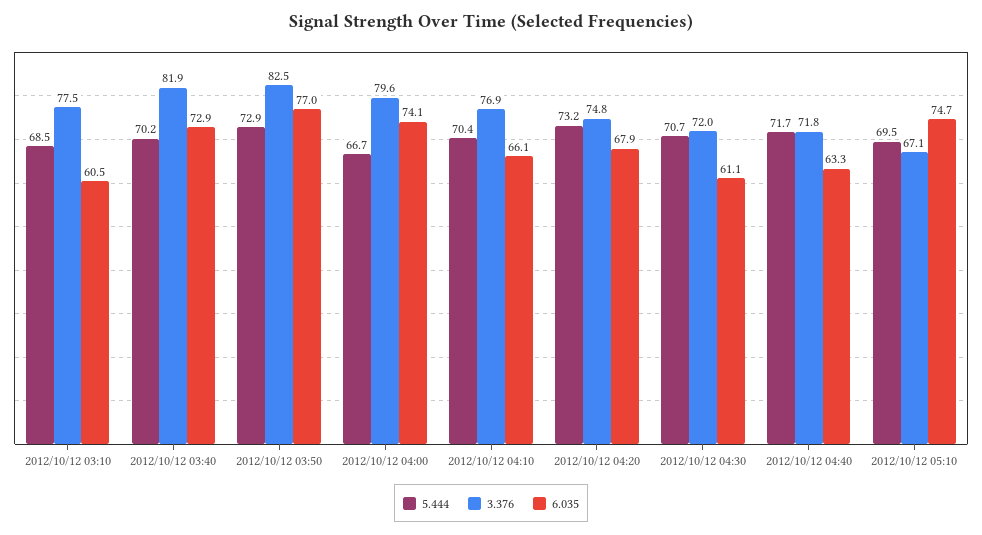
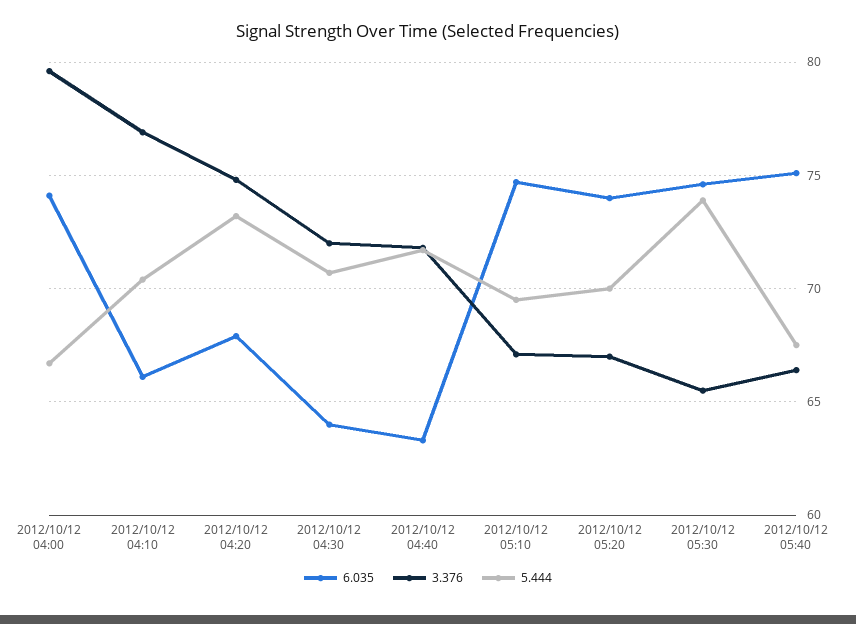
5.444, 2012/10/12 03:10: 68.5 -> none
3.376, 2012/10/12 03:10: 77.5 -> none
6.035, 2012/10/12 03:10: 60.5 -> none
5.444, 2012/10/12 03:40: 70.2 -> none
3.376, 2012/10/12 03:40: 81.9 -> none
6.035, 2012/10/12 03:40: 72.9 -> none
5.444, 2012/10/12 03:50: 72.9 -> none
3.376, 2012/10/12 03:50: 82.5 -> none
6.035, 2012/10/12 03:50: 77 -> none
6.035, 2012/10/12 04:30: 61.1 -> 64
6.035, 2012/10/12 05:20: none -> 74
3.376, 2012/10/12 05:20: none -> 67
5.444, 2012/10/12 05:20: none -> 70
6.035, 2012/10/12 05:30: none -> 74.5
3.376, 2012/10/12 05:30: none -> 65.5
5.444, 2012/10/12 05:30: none -> 74
6.035, 2012/10/12 05:40: none -> 75
3.376, 2012/10/12 05:40: none -> 66.5
5.444, 2012/10/12 05:40: none -> 67.5

